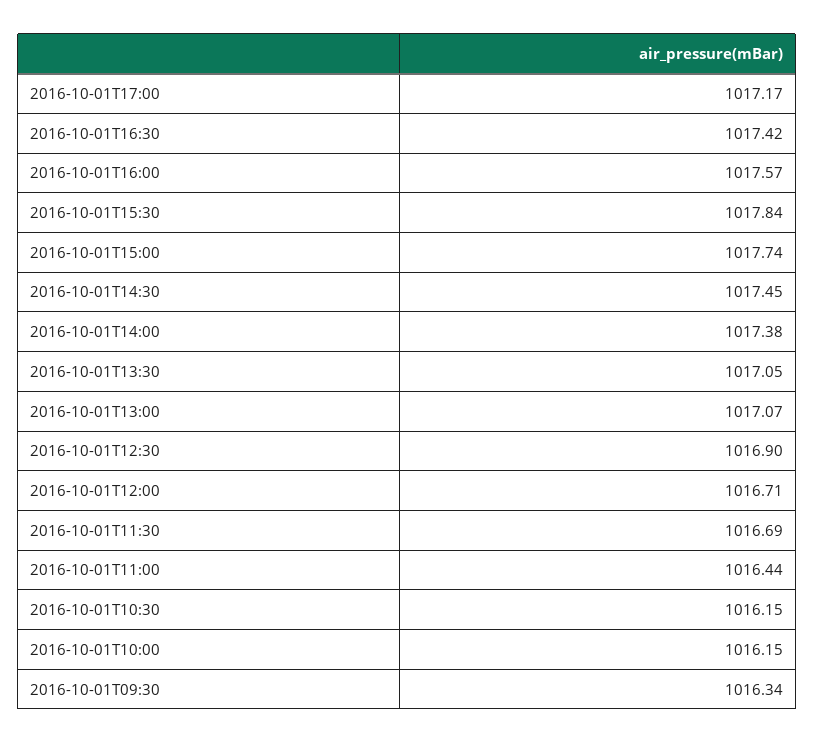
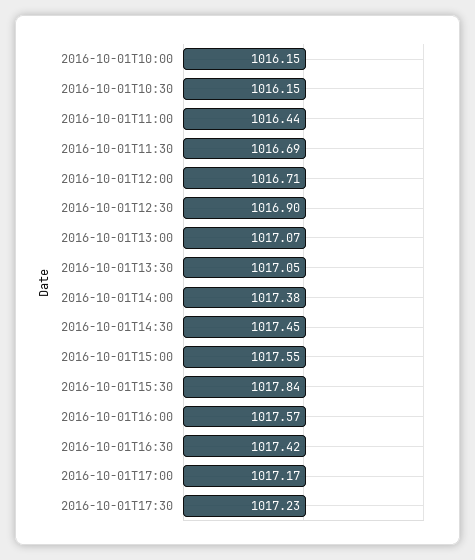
2016-10-01T15:00: 1017.74 -> 1017.55
2016-10-01T09:30: 1016.34 -> none
2016-10-01T17:30: none -> 1017.23

